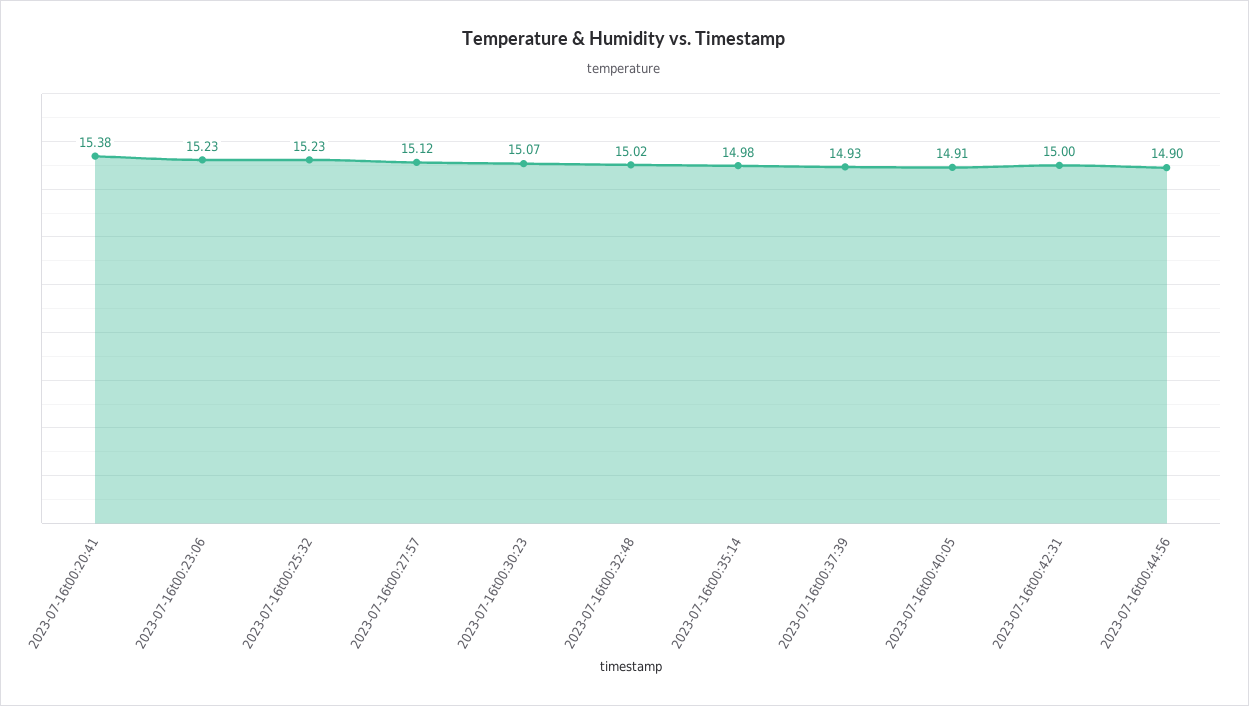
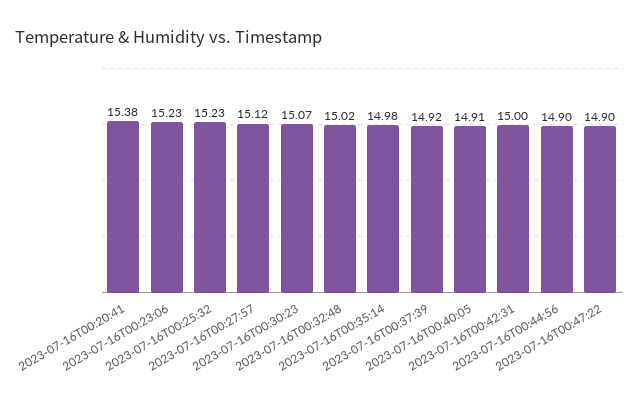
2023-07-16t00:37:39: 14.93 -> 14.92
2023-07-16T00:47:22: none -> 14.9

